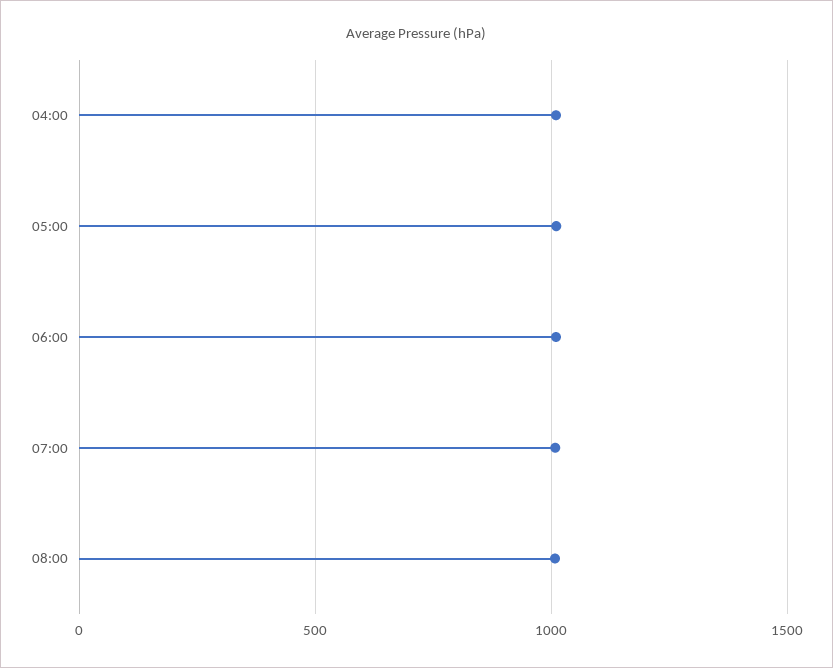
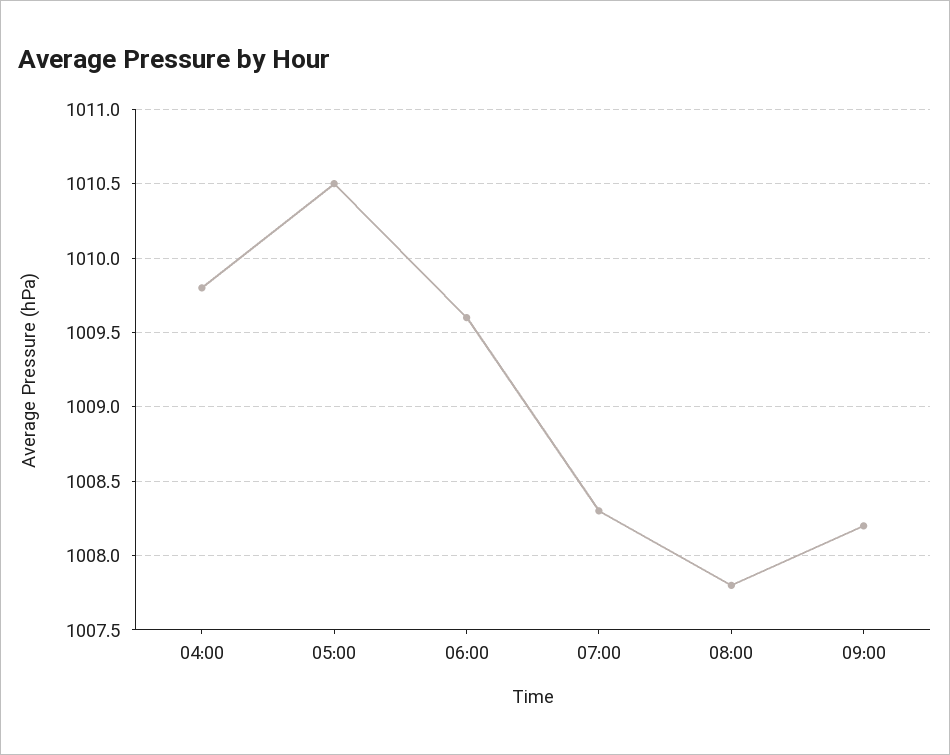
09:00: none -> 1008.2

